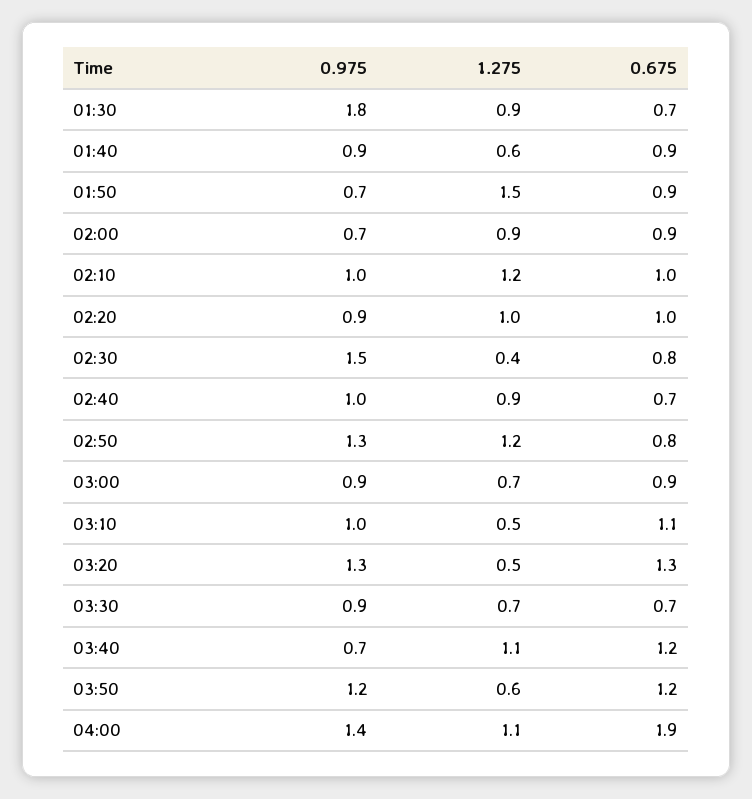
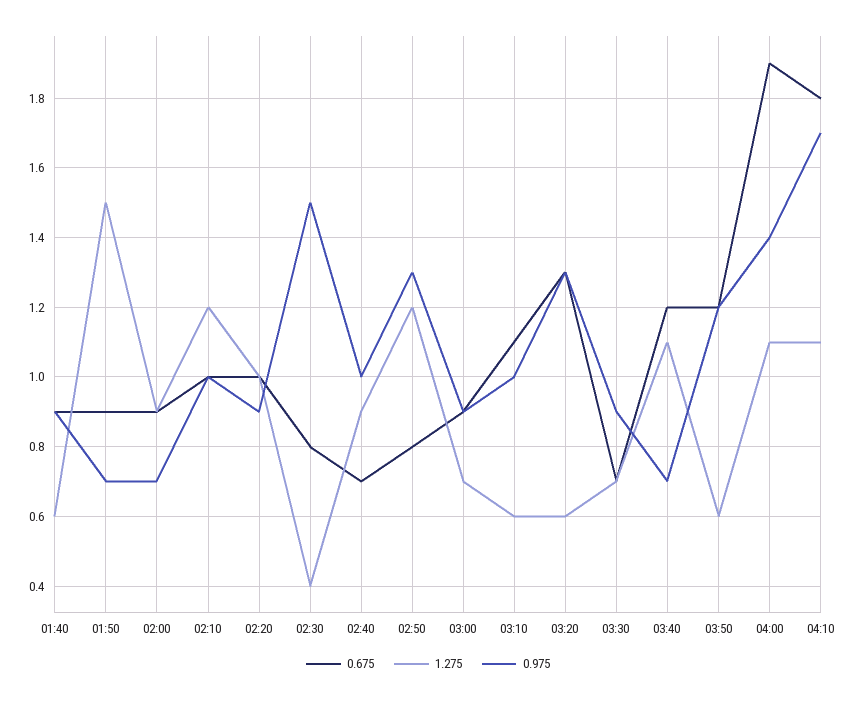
0.975, 01:30: 1.8 -> none
1.275, 01:30: 0.9 -> none
0.675, 01:30: 0.7 -> none
1.275, 03:10: 0.5 -> 0.6
1.275, 03:20: 0.5 -> 0.6
0.675, 04:10: none -> 1.8
1.275, 04:10: none -> 1.1
0.975, 04:10: none -> 1.7

